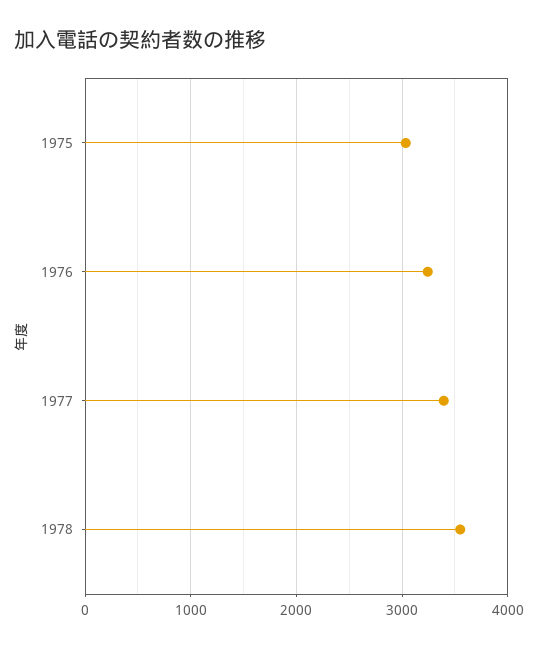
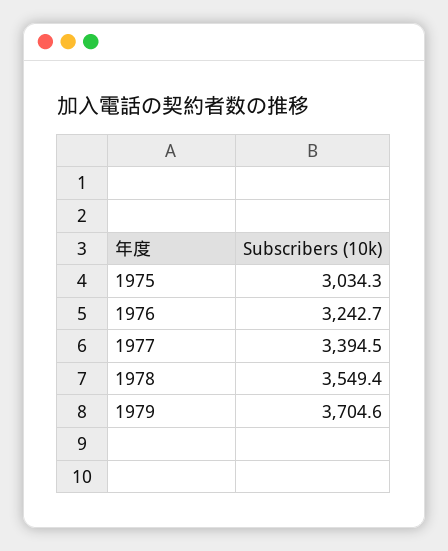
1979: none -> 3704.6

